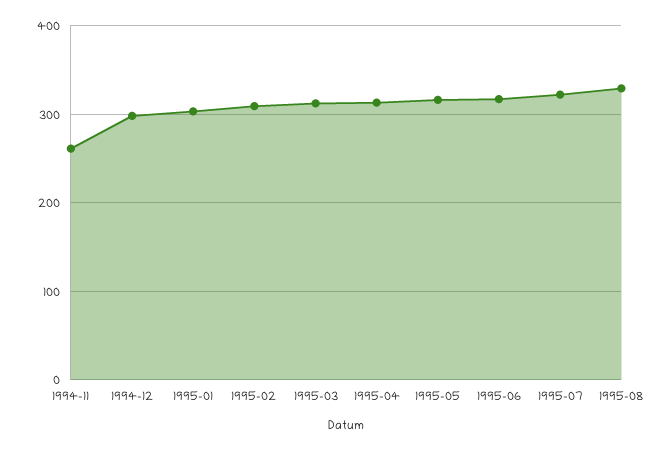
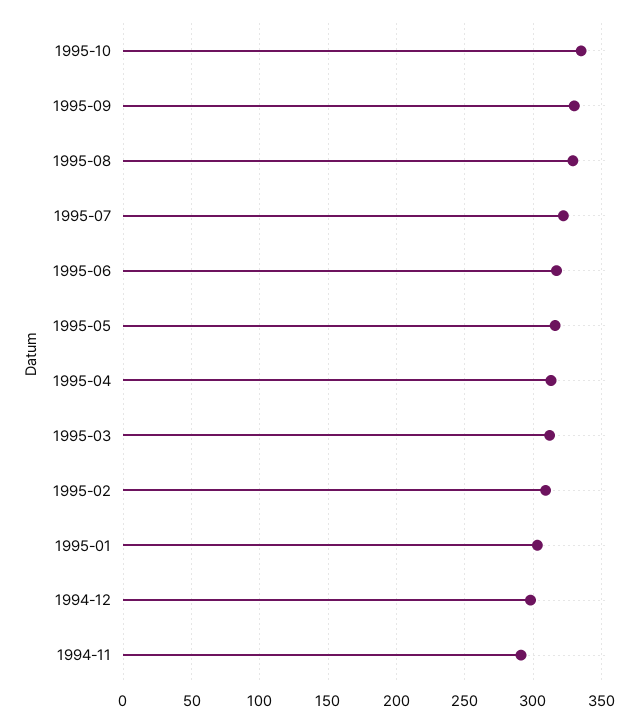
1994-11: 260 -> 290
1995-10: none -> 335
1995-09: none -> 330

